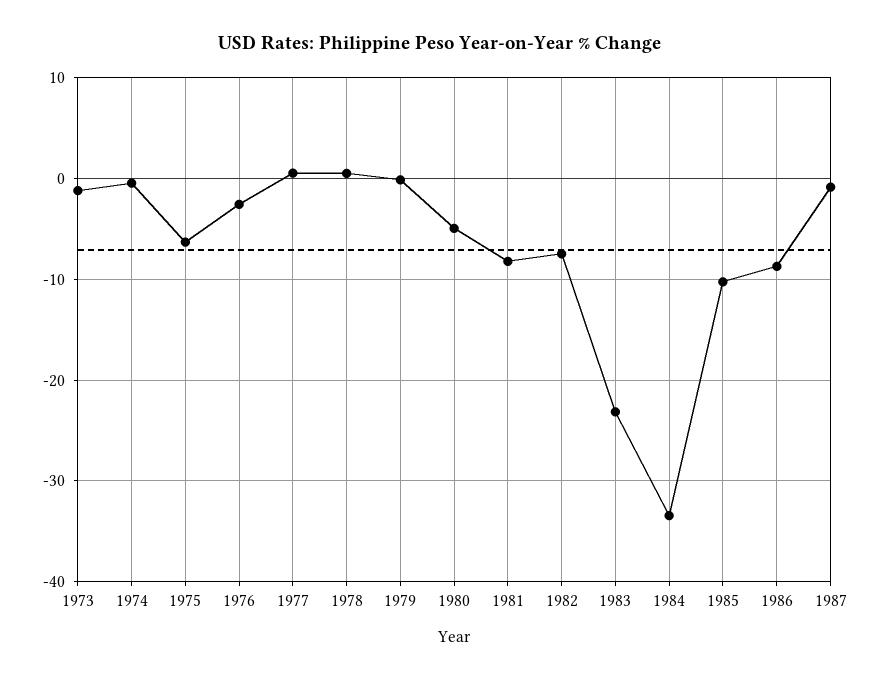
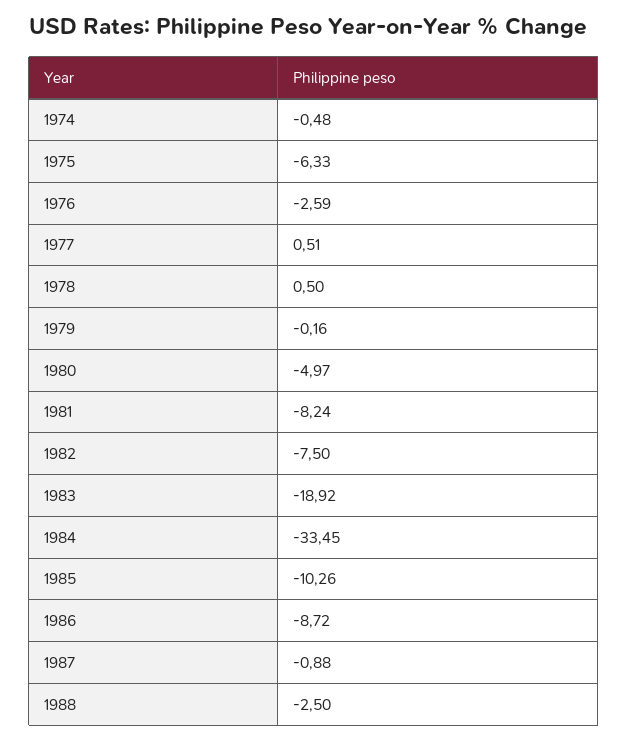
1973: -1 -> none
1983: -23 -> -18.92
1988: none -> -2.5

